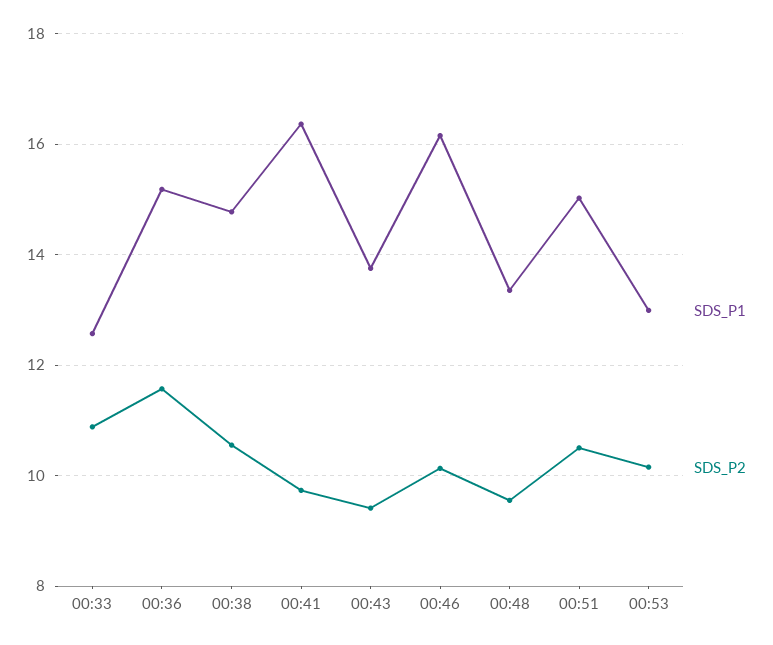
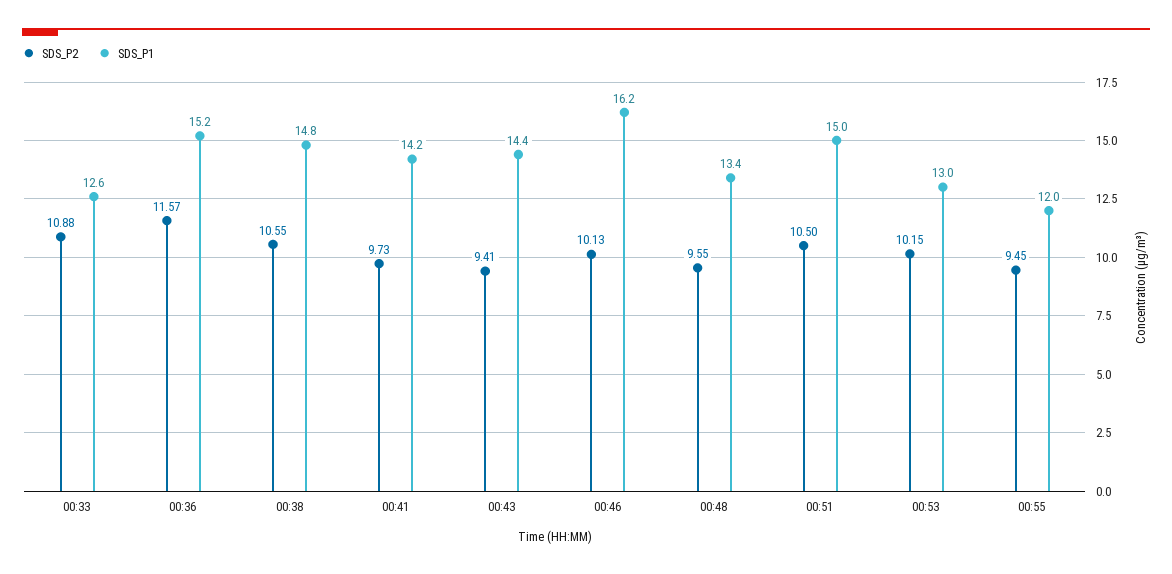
SDS_P1, 00:41: 16.4 -> 14.2
SDS_P1, 00:43: 13.8 -> 14.4
SDS_P2, 00:55: none -> 9.45
SDS_P1, 00:55: none -> 12

